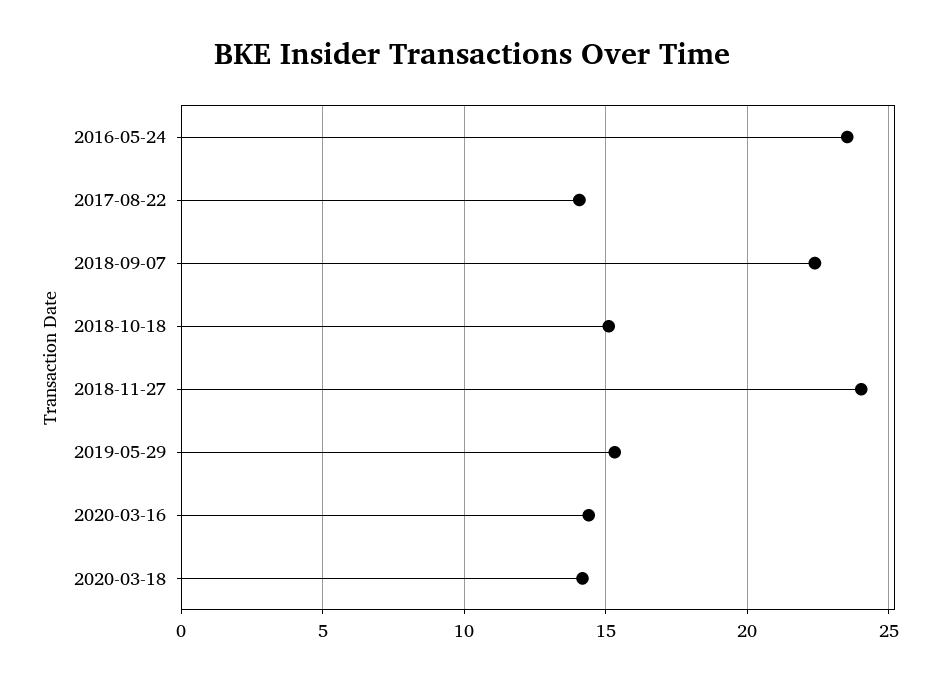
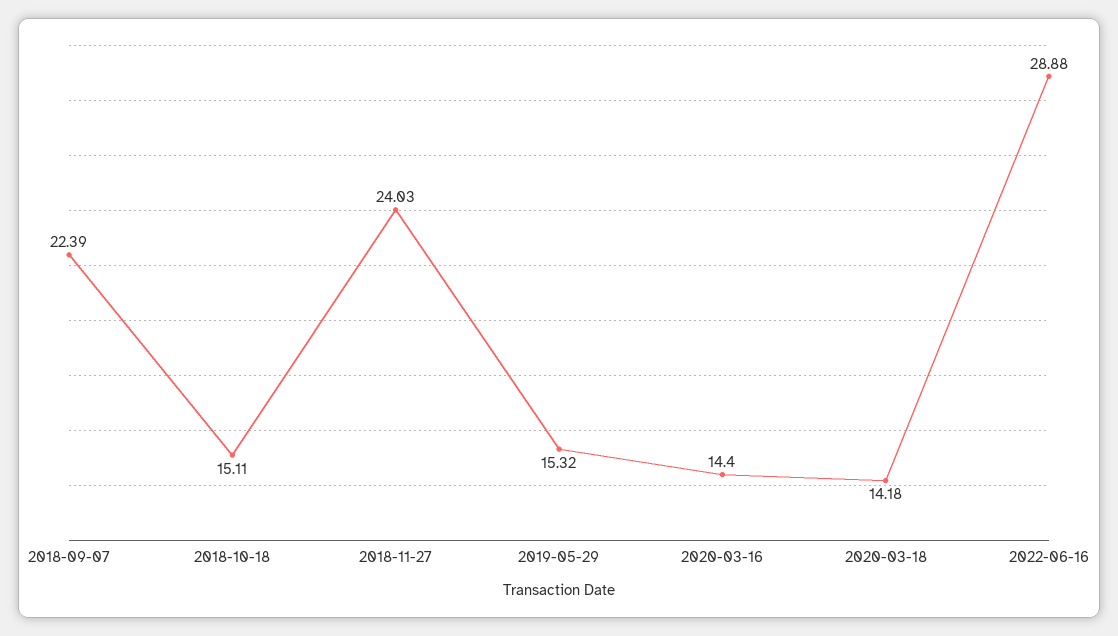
2016-05-24: 23.5 -> none
2017-08-22: 14 -> none
2022-06-16: none -> 28.88

